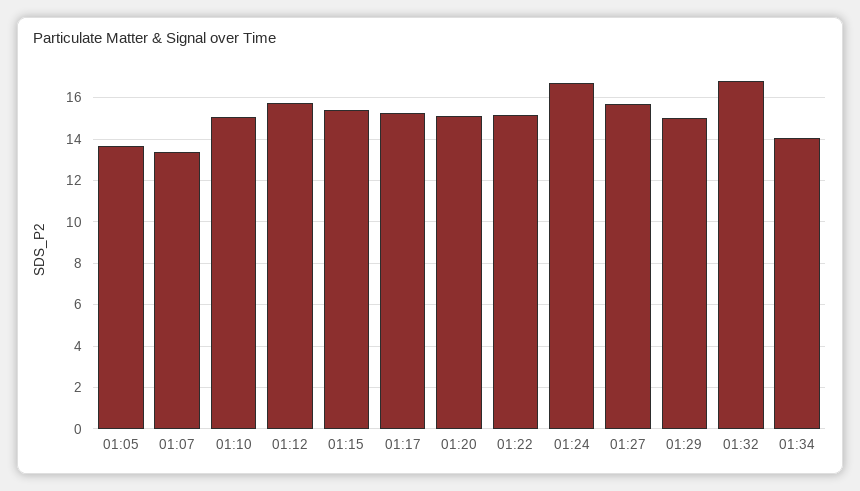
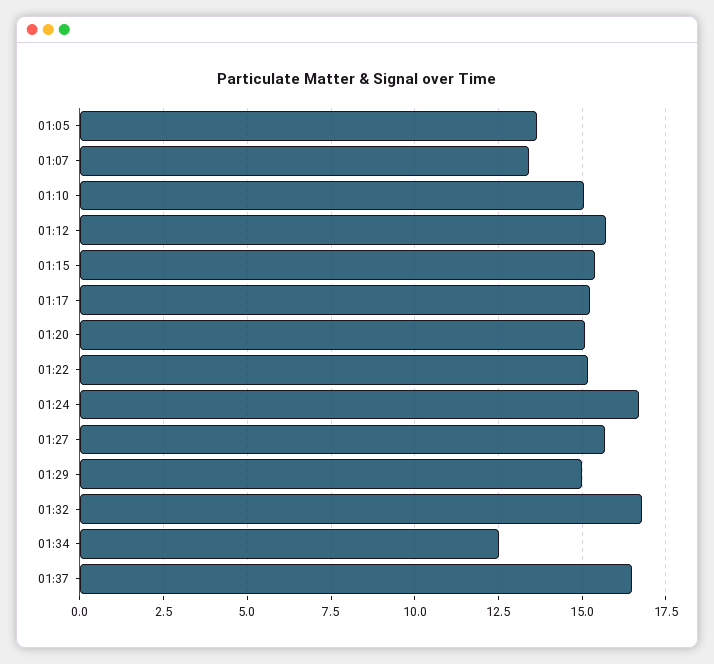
01:34: 14 -> 12.5
01:37: none -> 16.5

